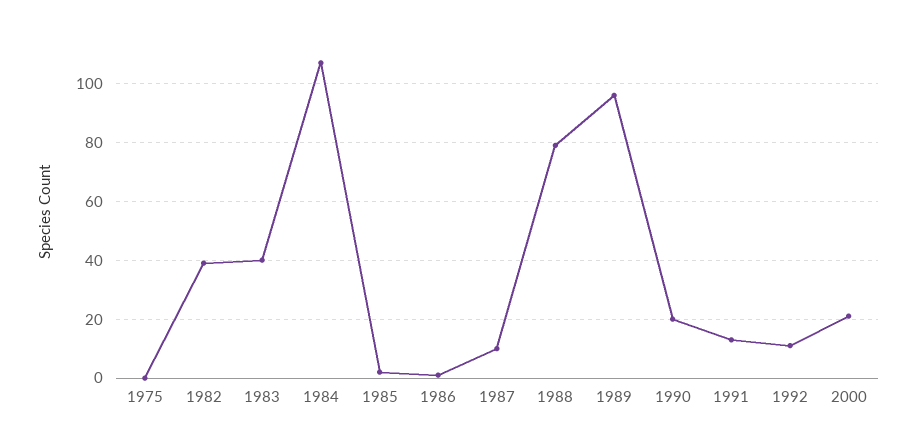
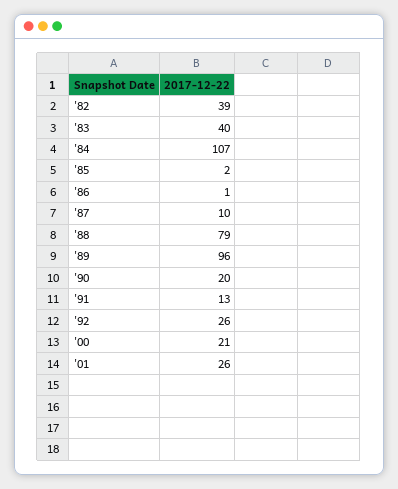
1975: 0 -> none
1992: 10 -> 26
'01: none -> 26

